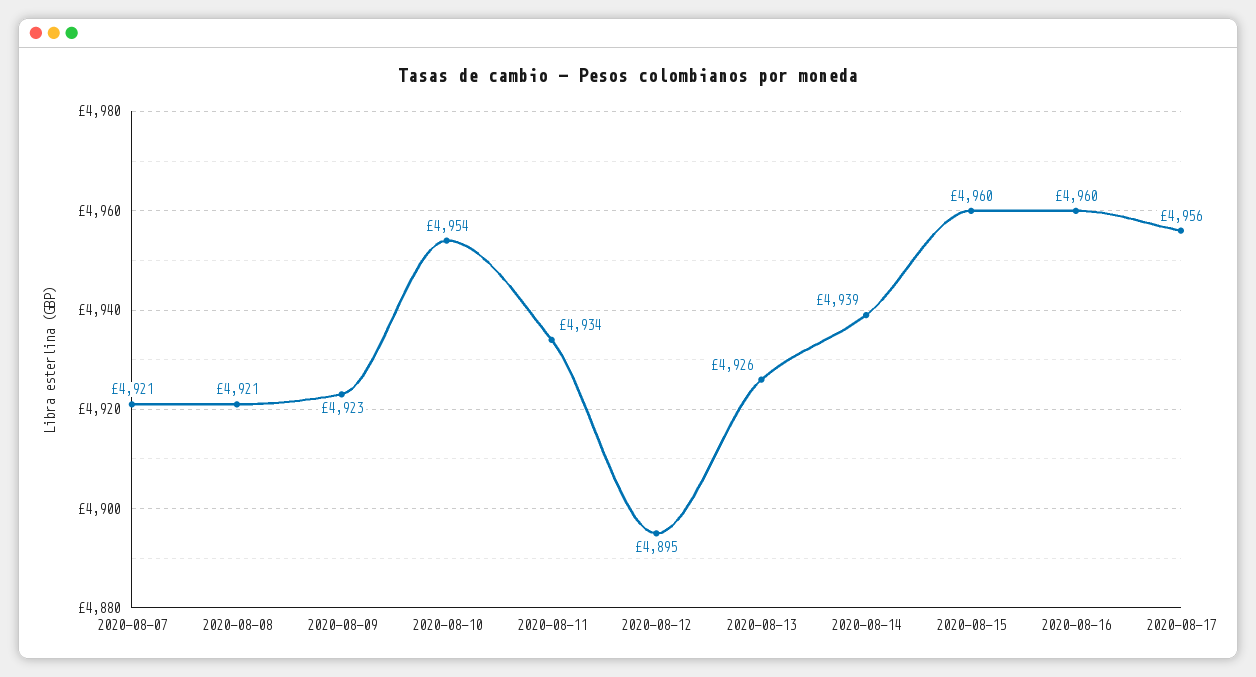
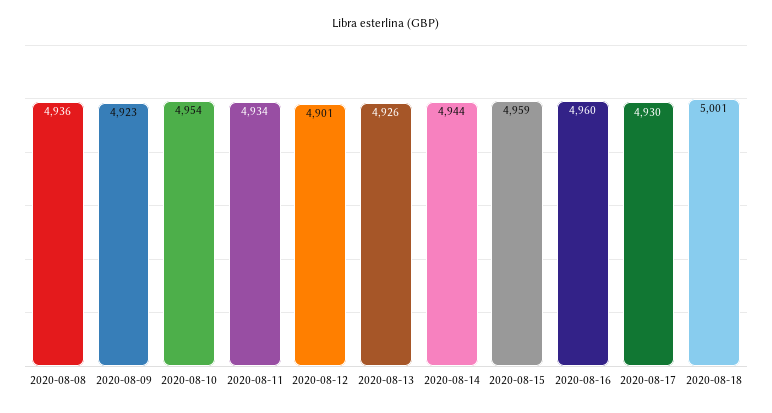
2020-08-07: 4921 -> none
2020-08-08: 4921 -> 4936
2020-08-12: 4895 -> 4901
2020-08-14: 4939 -> 4944
2020-08-15: 4960 -> 4959
2020-08-17: 4956 -> 4930
2020-08-18: none -> 5001

